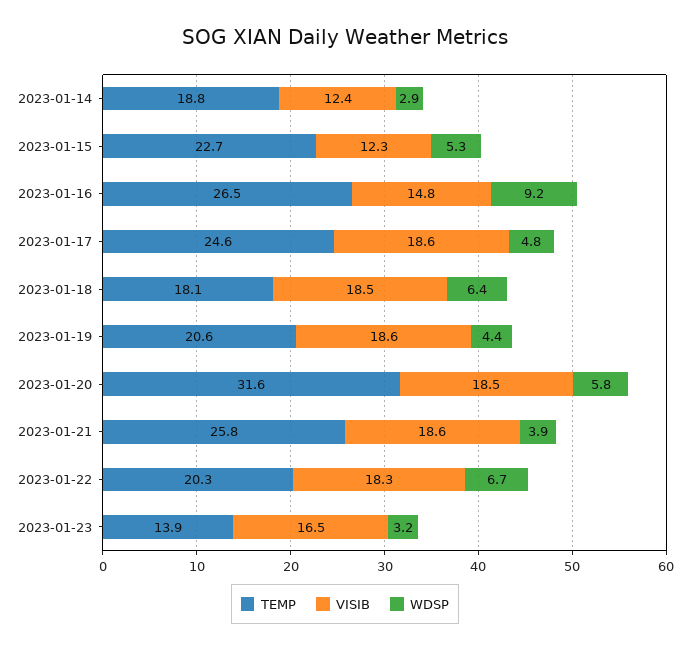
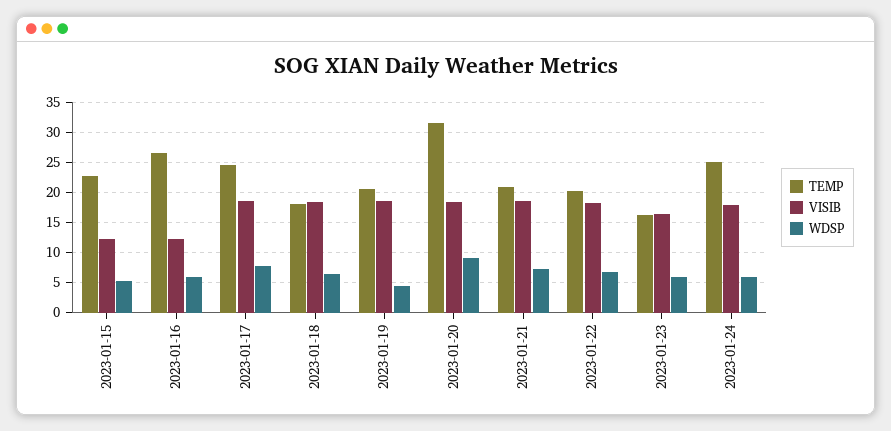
TEMP, 2023-01-14: 18.8 -> none
VISIB, 2023-01-14: 12.4 -> none
WDSP, 2023-01-14: 2.9 -> none
VISIB, 2023-01-16: 14.8 -> 12
WDSP, 2023-01-16: 9.2 -> 6
WDSP, 2023-01-17: 4.8 -> 8
WDSP, 2023-01-20: 5.8 -> 9
TEMP, 2023-01-21: 25.8 -> 21
WDSP, 2023-01-21: 3.9 -> 7
TEMP, 2023-01-23: 13.9 -> 16
WDSP, 2023-01-23: 3.2 -> 6
TEMP, 2023-01-24: none -> 25
VISIB, 2023-01-24: none -> 18
WDSP, 2023-01-24: none -> 6

